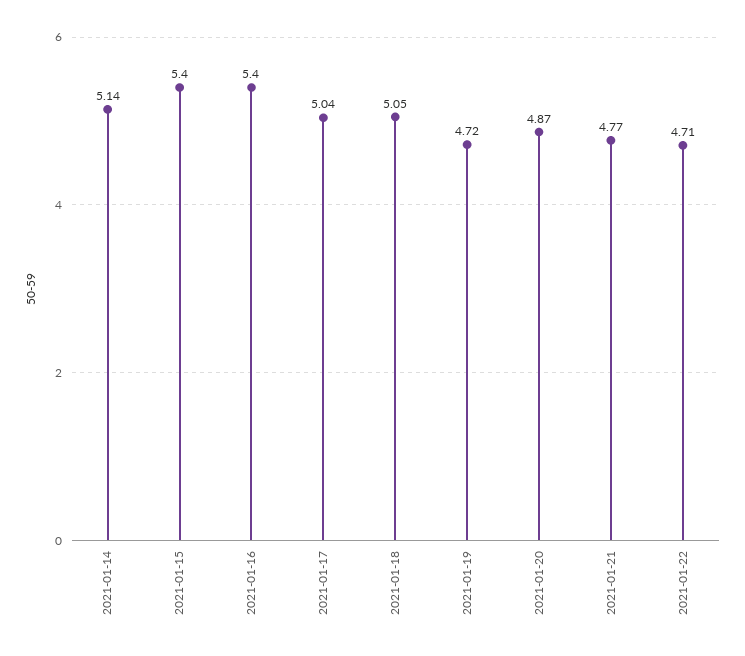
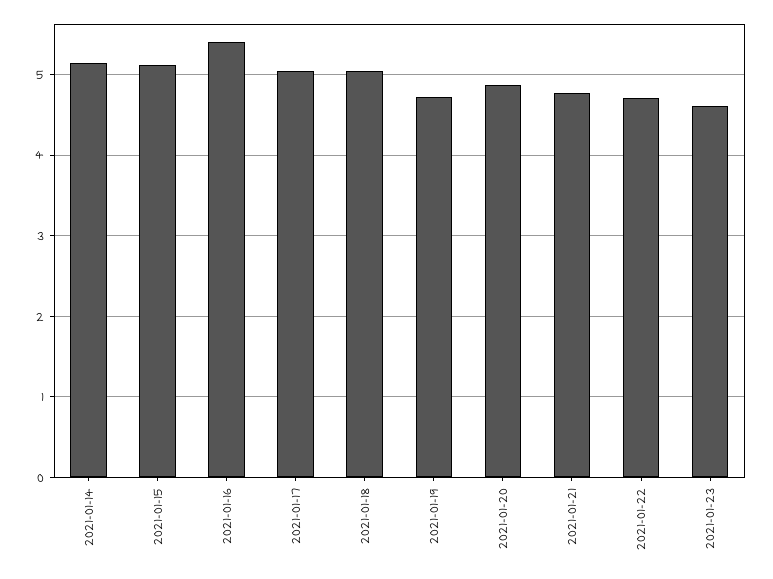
2021-01-15: 5.4 -> 5.1
2021-01-23: none -> 4.6

